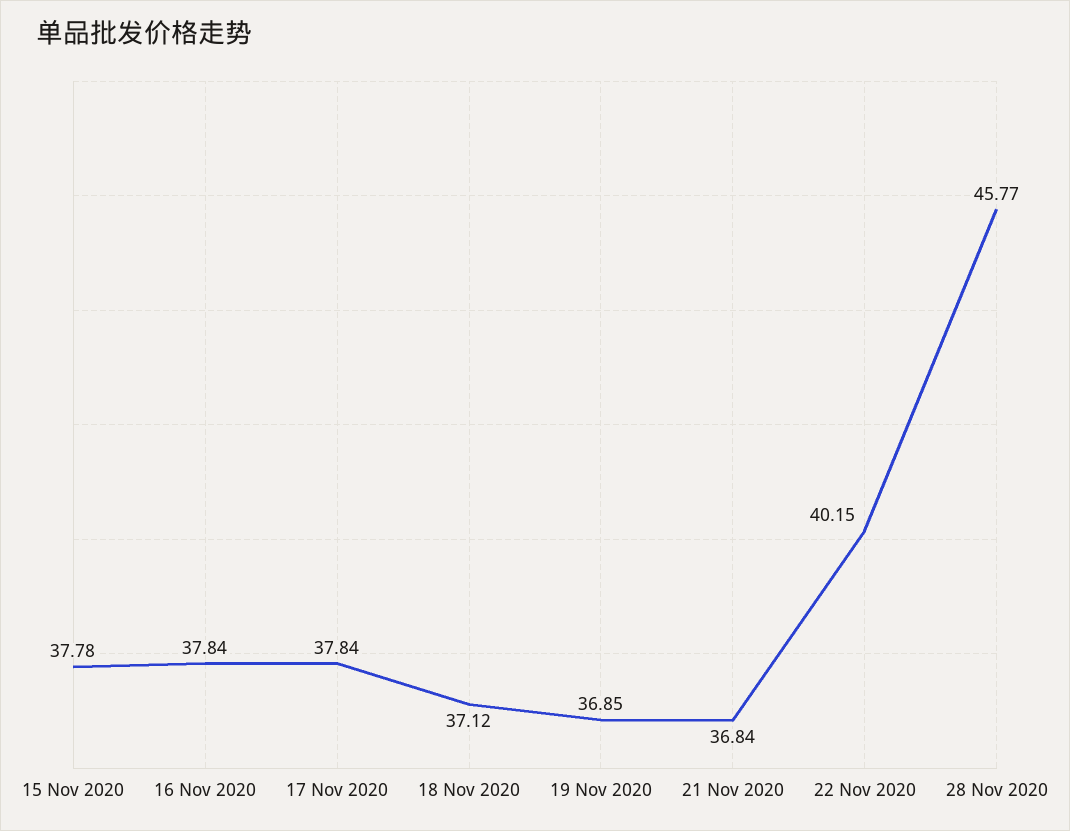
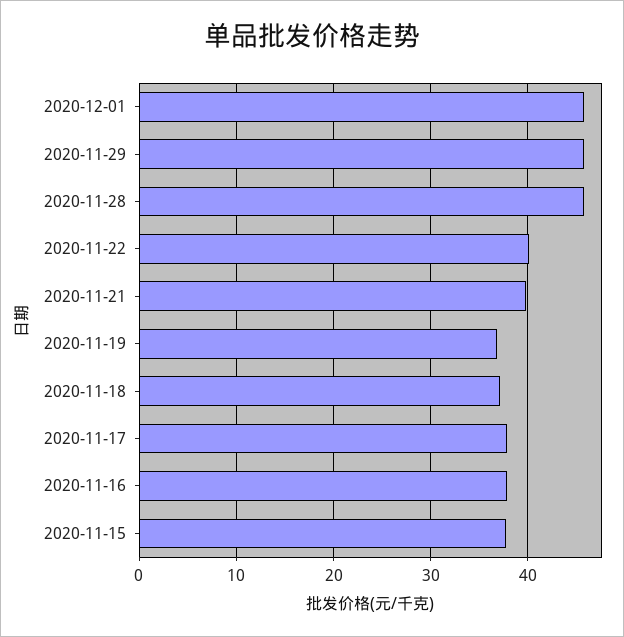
21 Nov 2020: 36.84 -> 40
2020-12-01: none -> 46
2020-11-29: none -> 46

